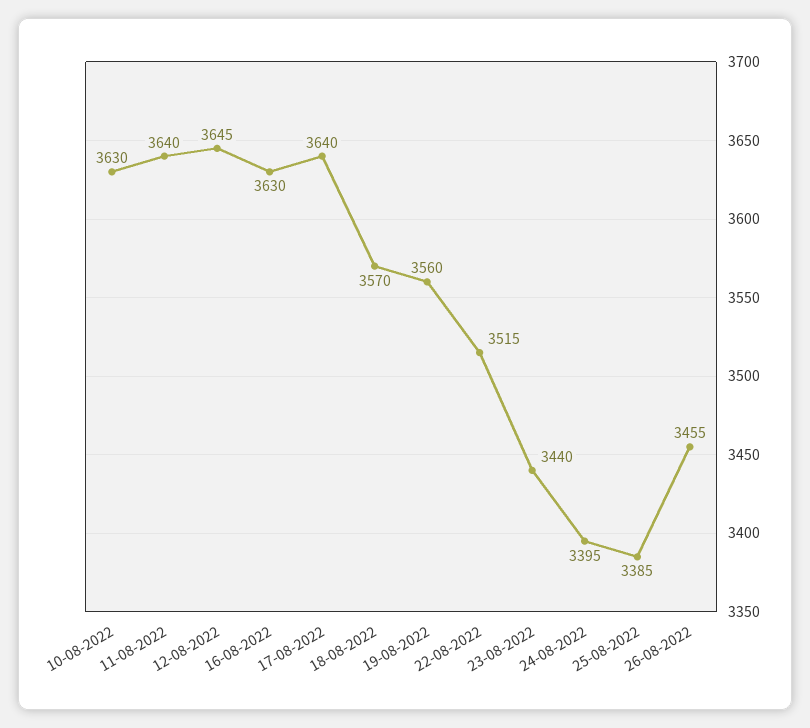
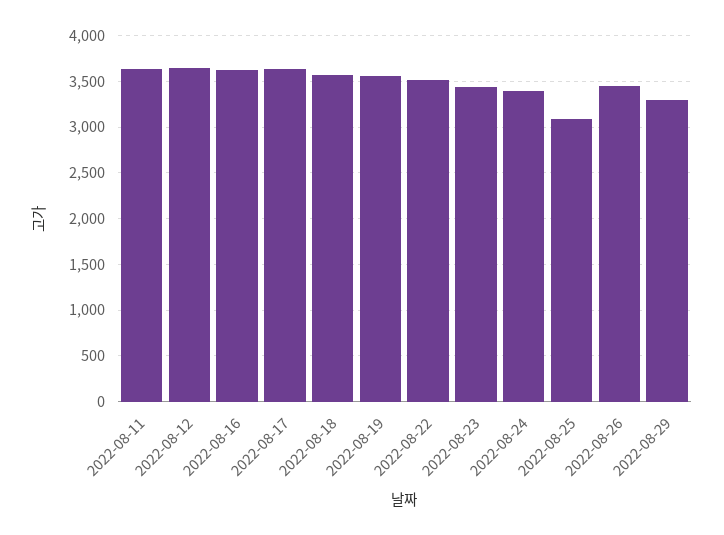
10-08-2022: 3630 -> none
25-08-2022: 3385 -> 3100
2022-08-29: none -> 3300

